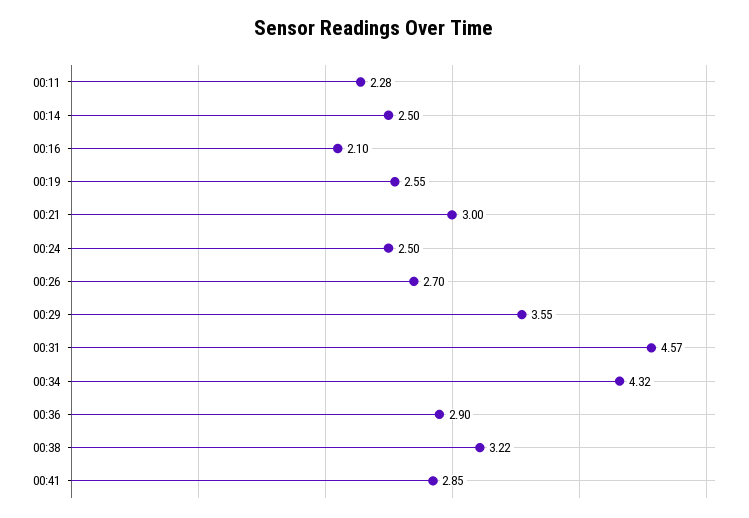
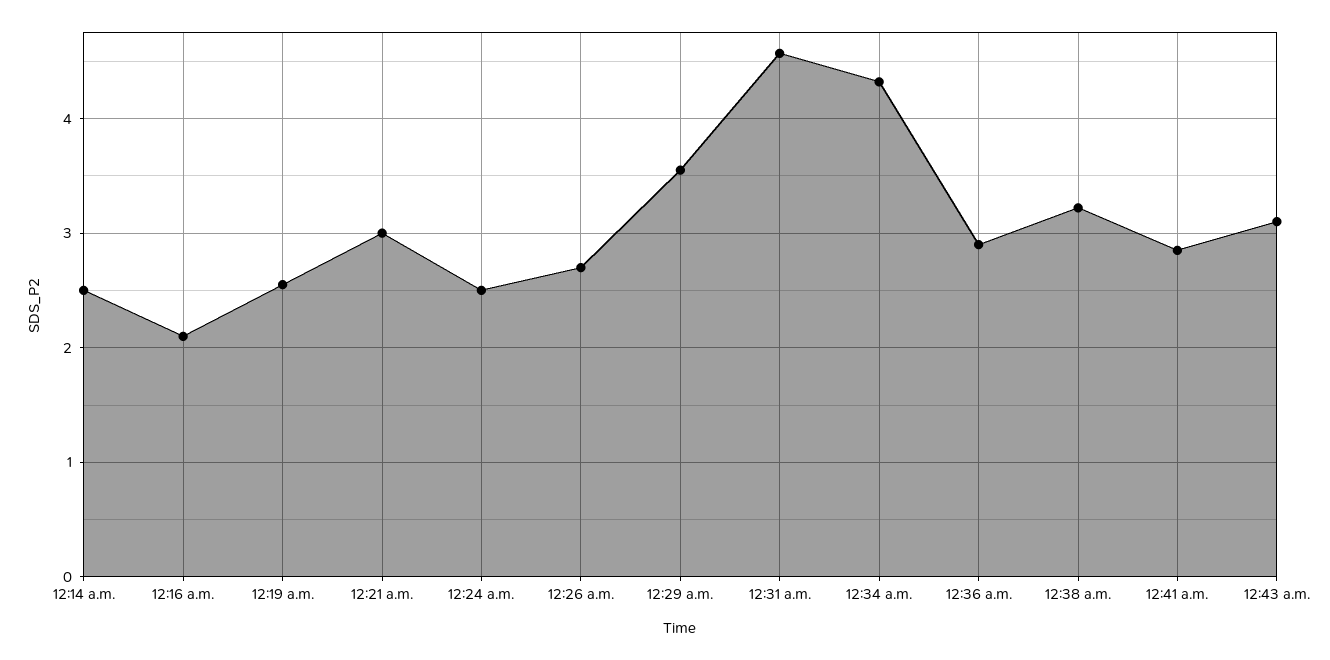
00:11: 2.28 -> none
12:43 a.m.: none -> 3.1

